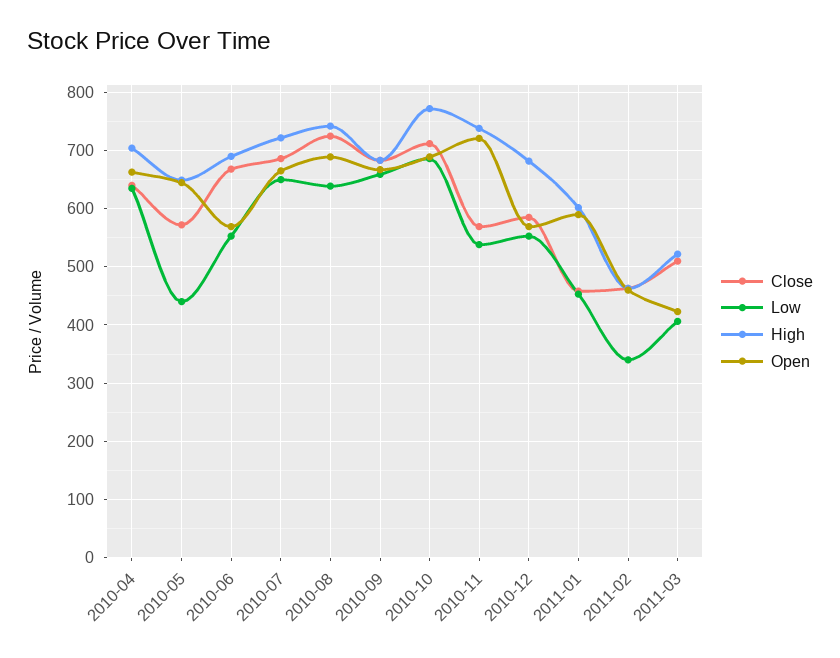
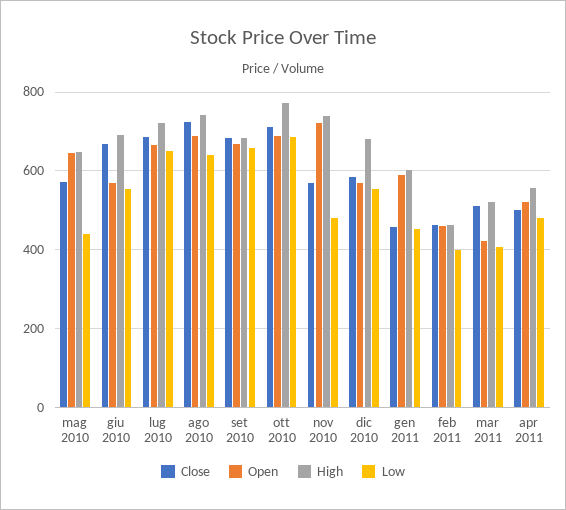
Close, 2010-04: 640 -> none
Low, 2010-04: 640 -> none
High, 2010-04: 700 -> none
Open, 2010-04: 660 -> none
Low, 2010-11: 540 -> 480
Low, 2011-02: 340 -> 400
Close, apr 2011: none -> 500
Open, apr 2011: none -> 520
High, apr 2011: none -> 560
Low, apr 2011: none -> 480

